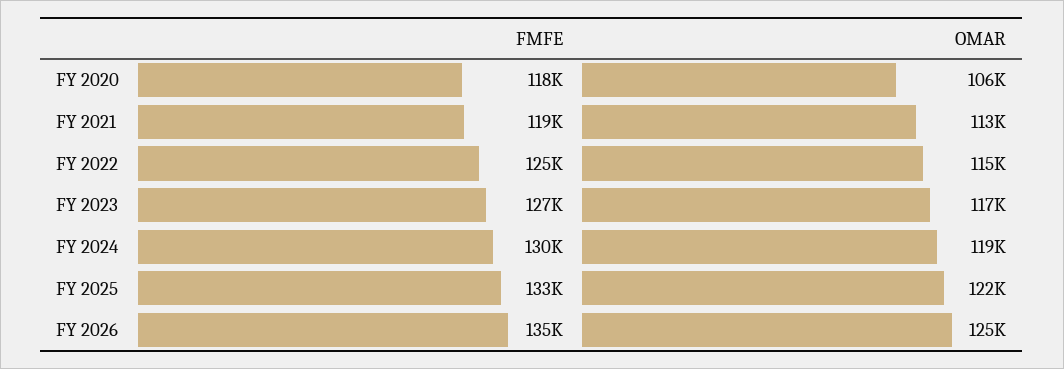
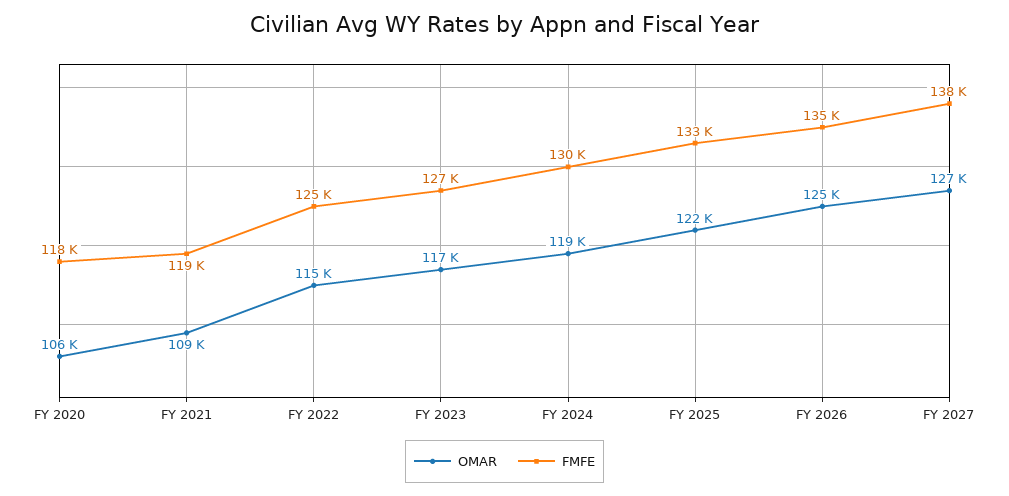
OMAR, FY 2021: 113000 -> 109000
OMAR, FY 2027: none -> 127000
FMFE, FY 2027: none -> 138000

